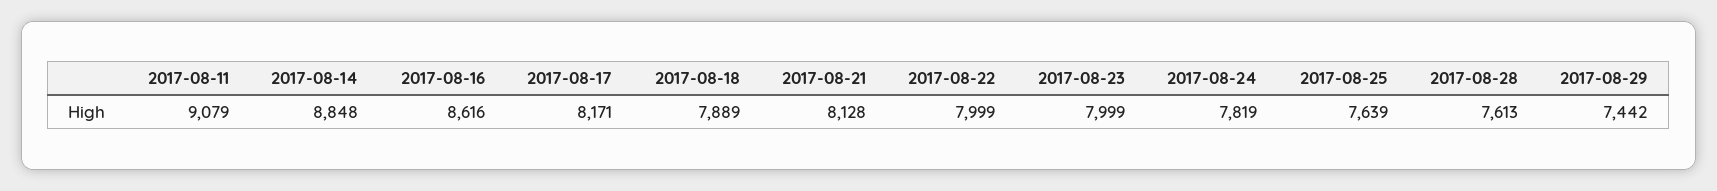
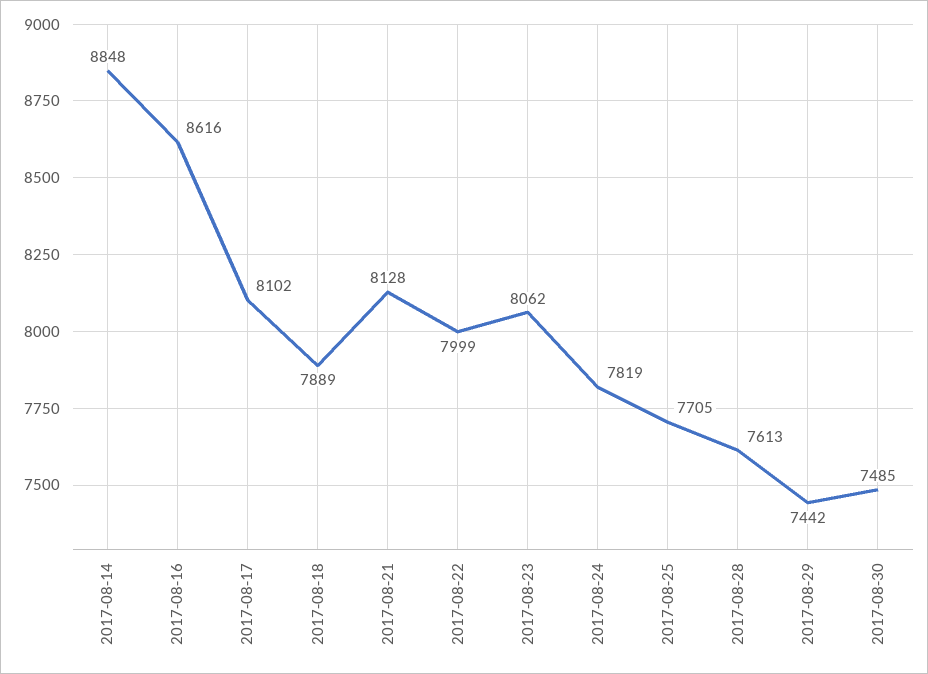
2017-08-11: 9079 -> none
2017-08-17: 8171 -> 8102
2017-08-23: 7999 -> 8062
2017-08-25: 7639 -> 7705
2017-08-30: none -> 7485

